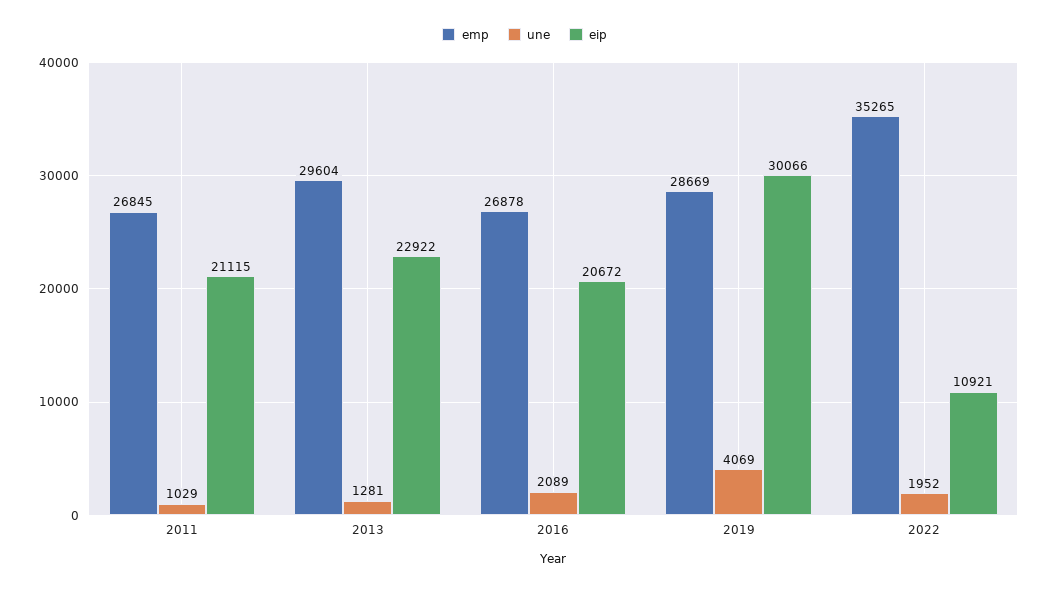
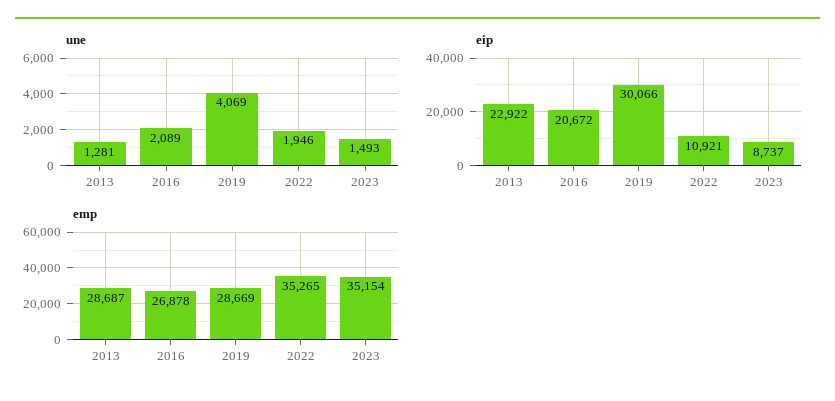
emp, 2011: 26845 -> none
une, 2011: 1029 -> none
eip, 2011: 21115 -> none
emp, 2013: 29604 -> 28687
une, 2022: 1952 -> 1946
une, 2023: none -> 1493
eip, 2023: none -> 8737
emp, 2023: none -> 35154

